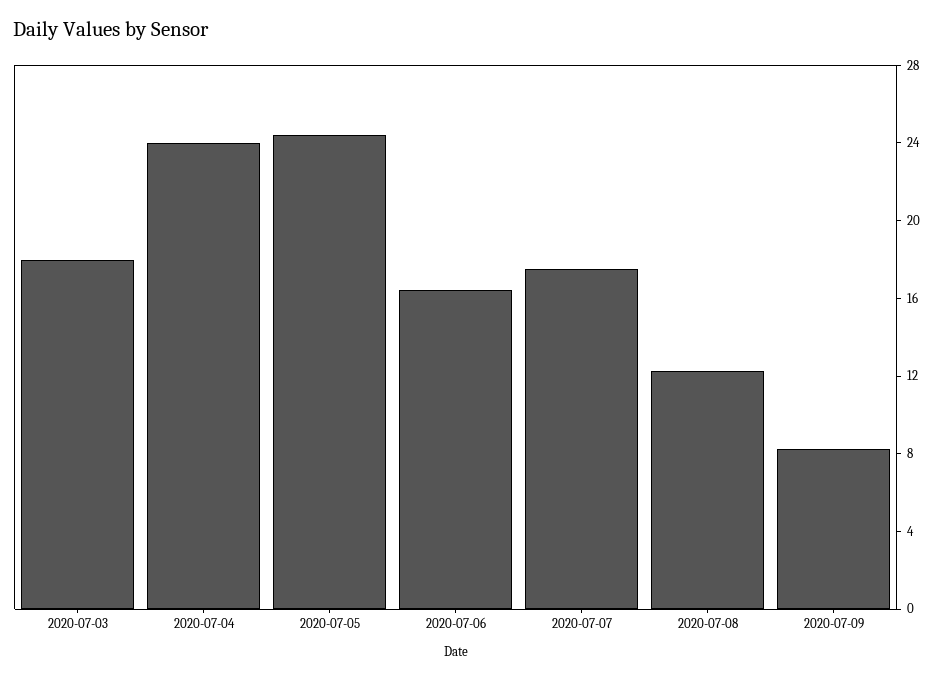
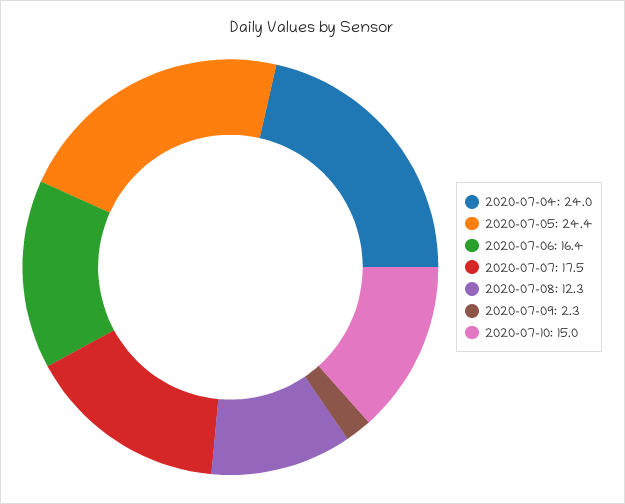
2020-07-03: 18 -> none
2020-07-09: 8 -> 2.3
2020-07-10: none -> 15

